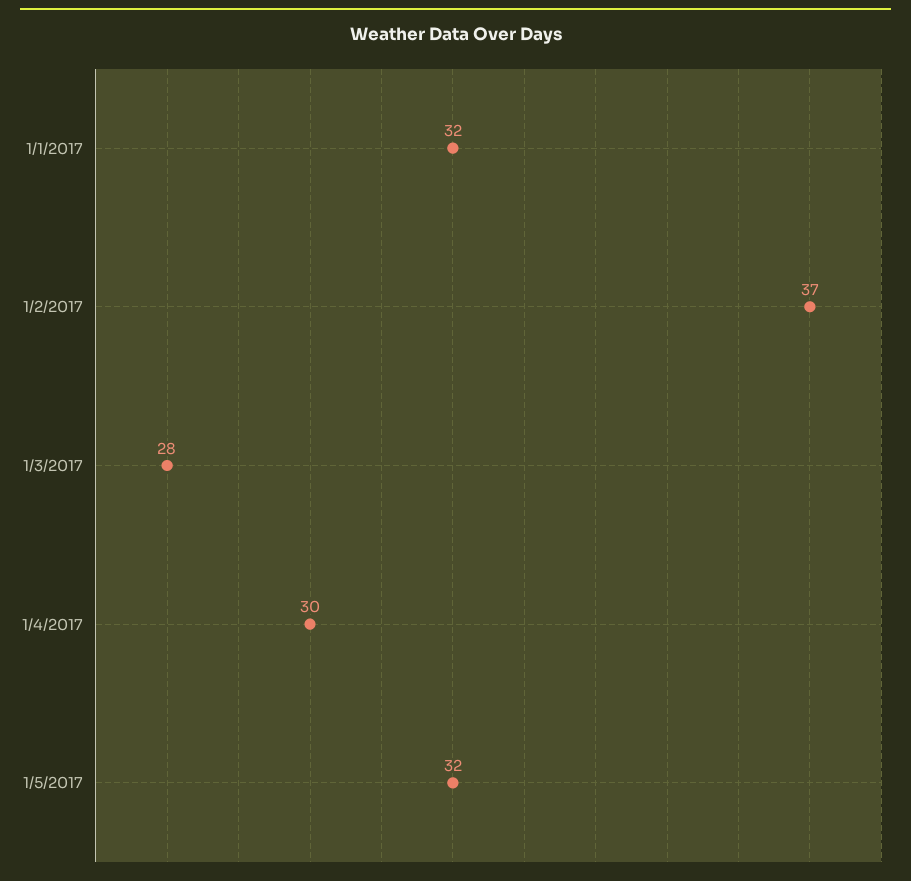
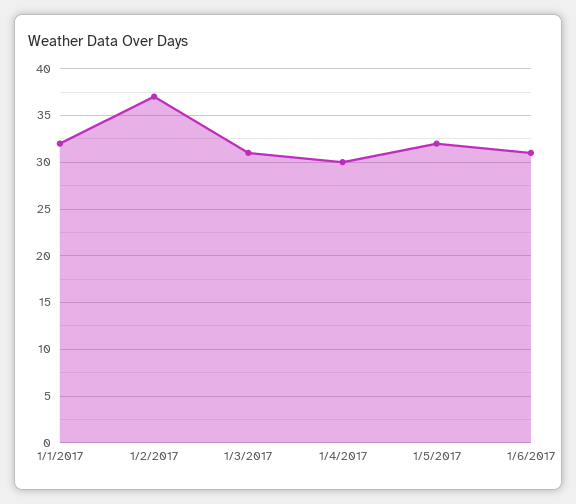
1/3/2017: 28 -> 31
1/6/2017: none -> 31

